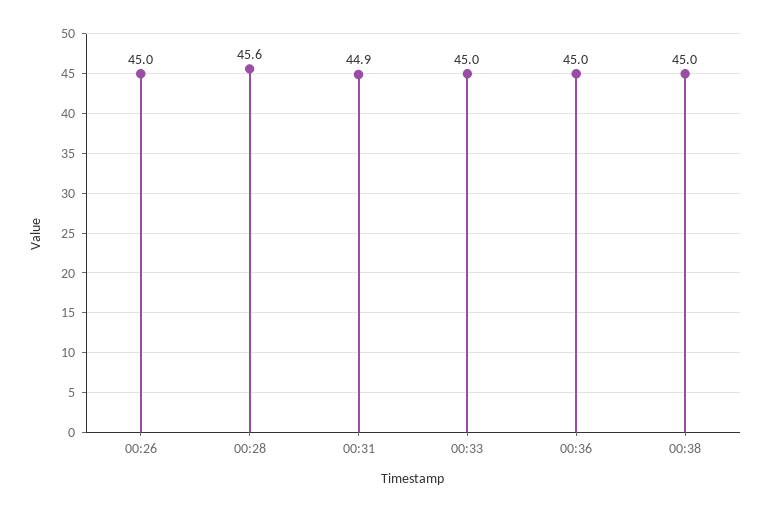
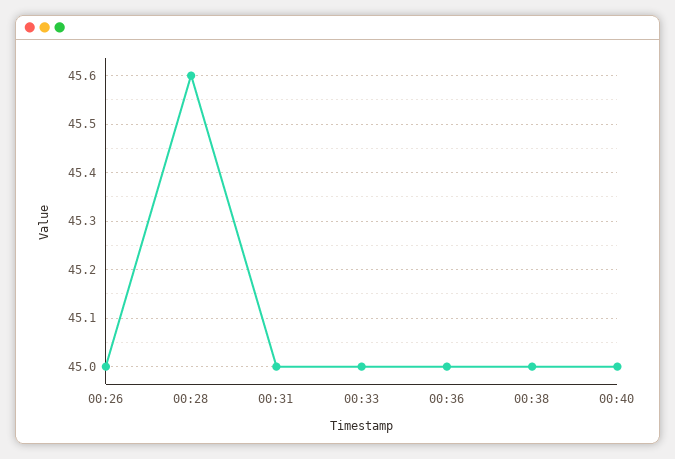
00:31: 44.9 -> 45
00:40: none -> 45

